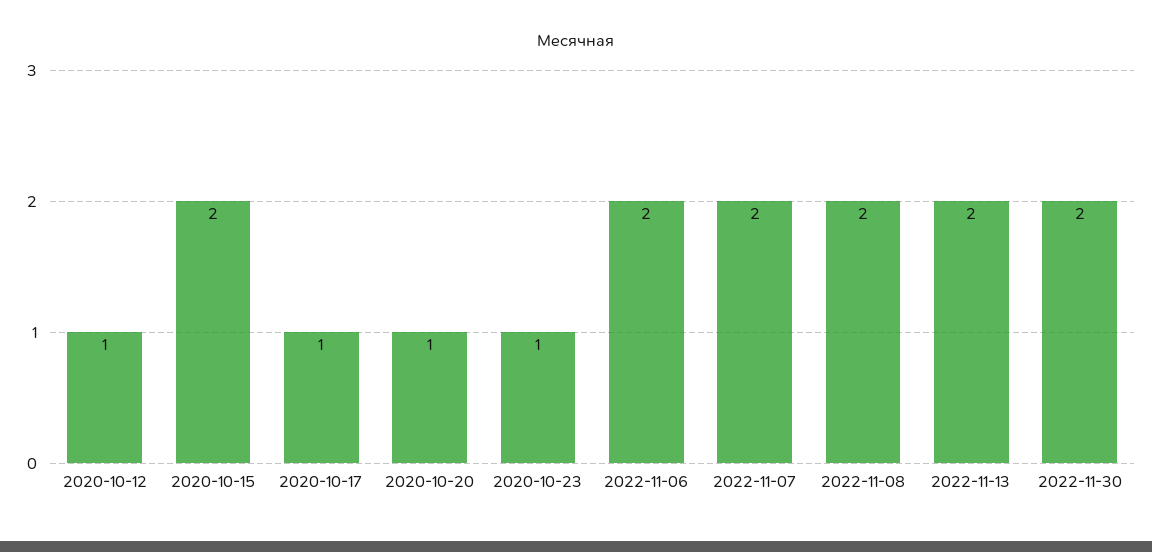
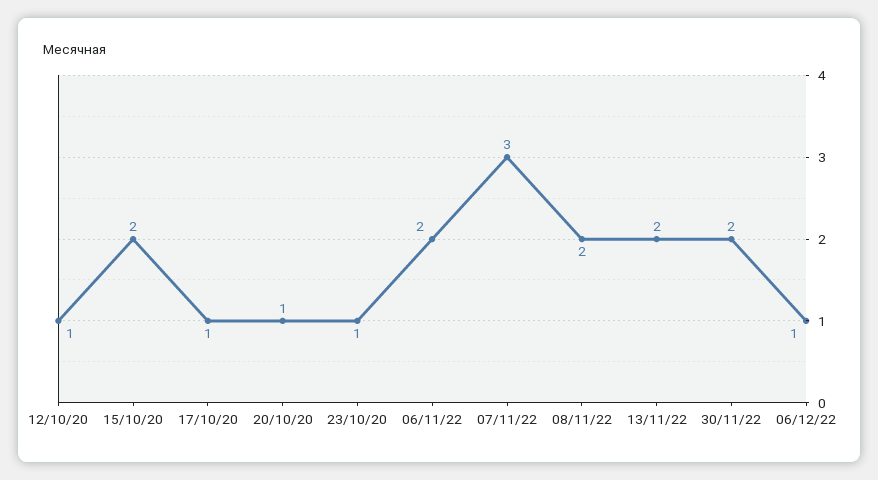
2022-11-07: 2 -> 3
06/12/22: none -> 1

